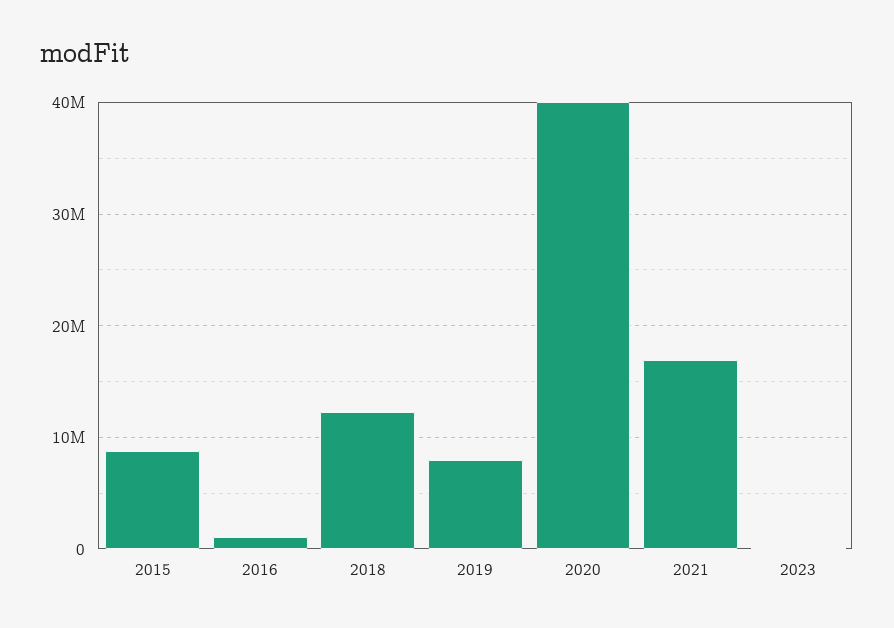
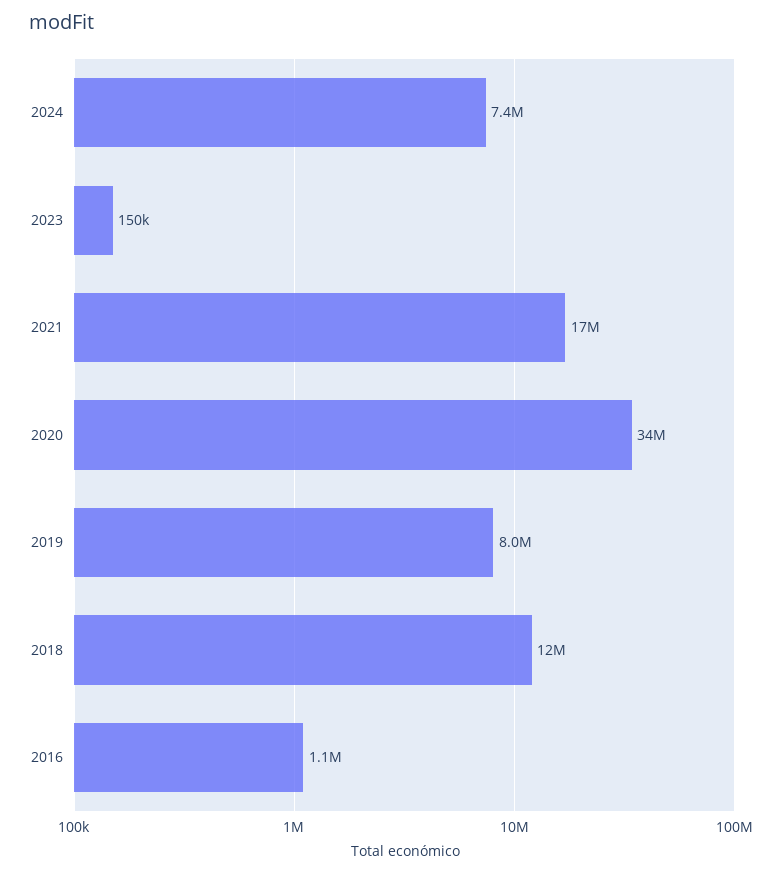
2015: 9000000 -> none
2020: 40000000 -> 34000000
2024: none -> 7400000

